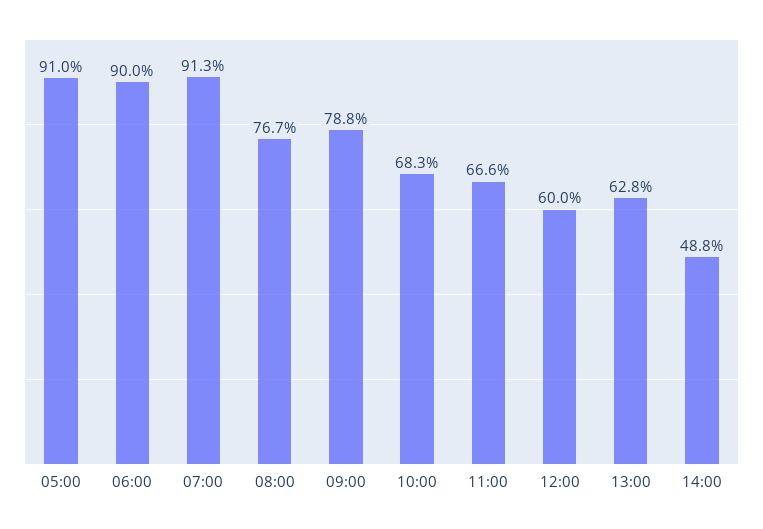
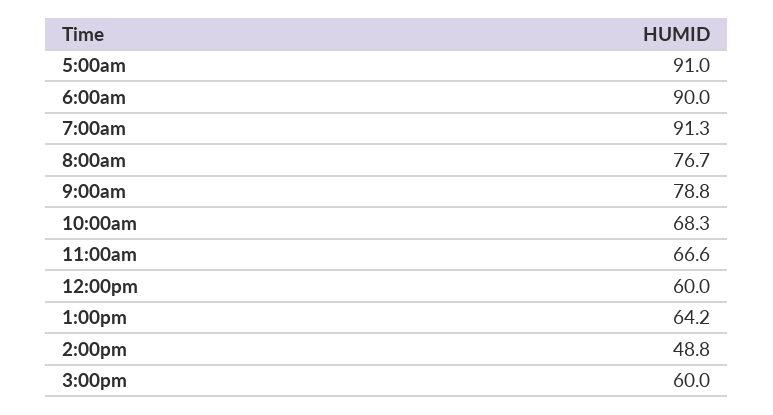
13:00: 62.8 -> 64.2
3:00pm: none -> 60

